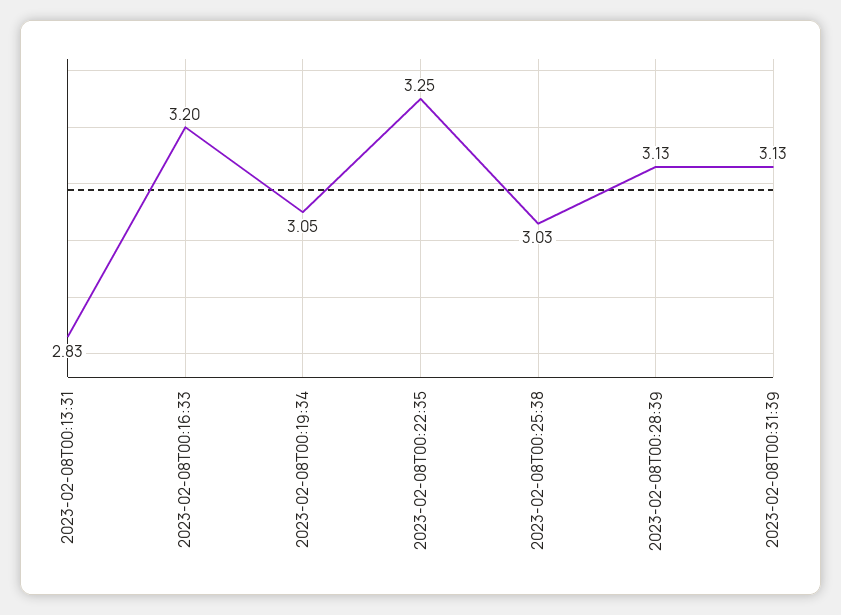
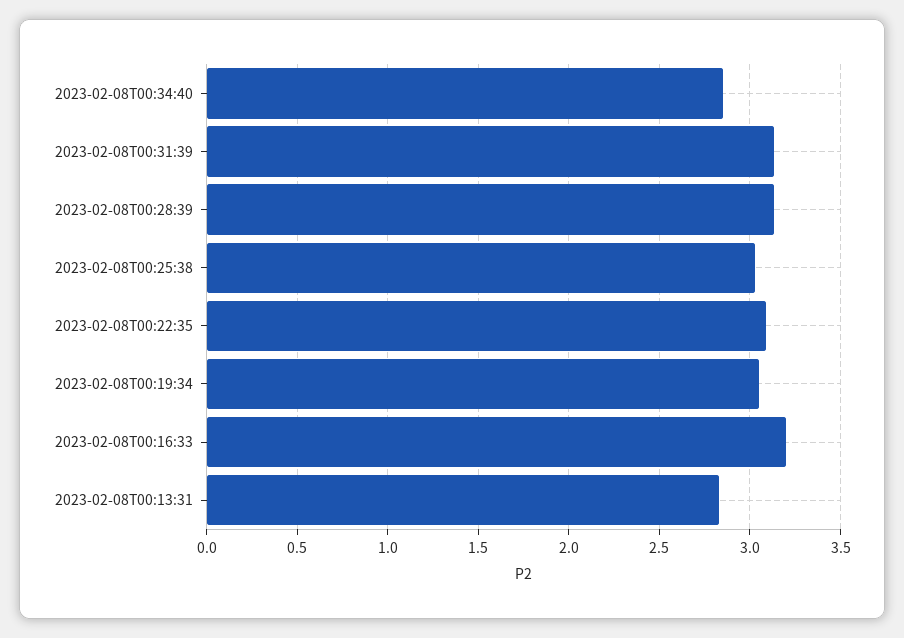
2023-02-08T00:22:35: 3.25 -> 3.1
2023-02-08T00:34:40: none -> 2.85

